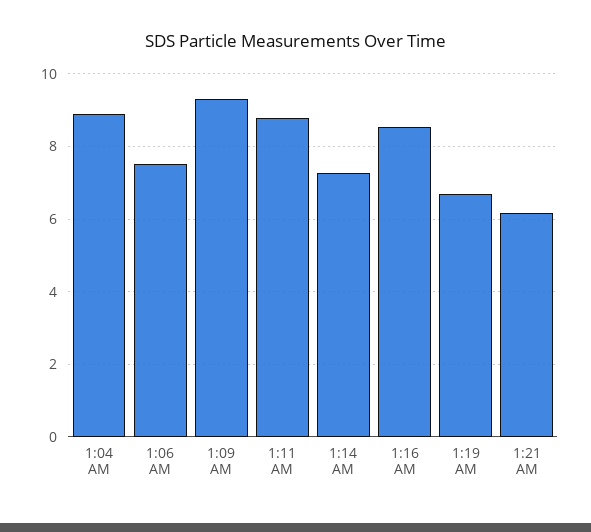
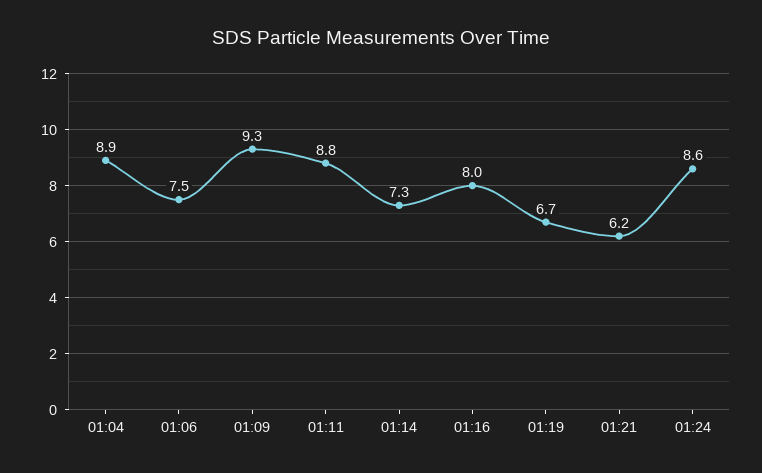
1:16 AM: 8.6 -> 8
01:24: none -> 8.6

